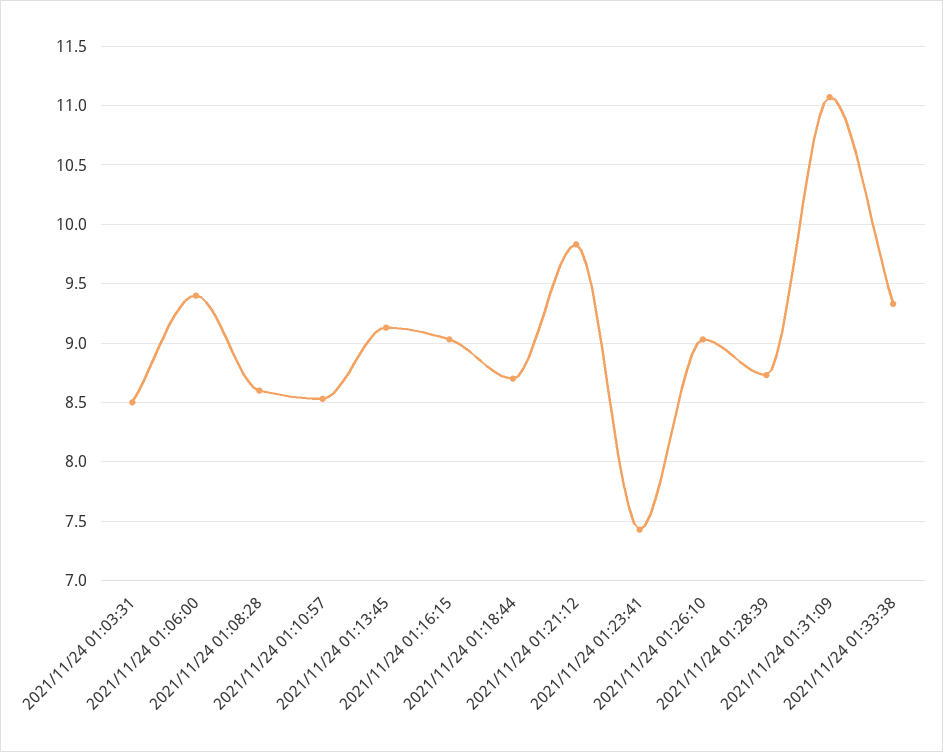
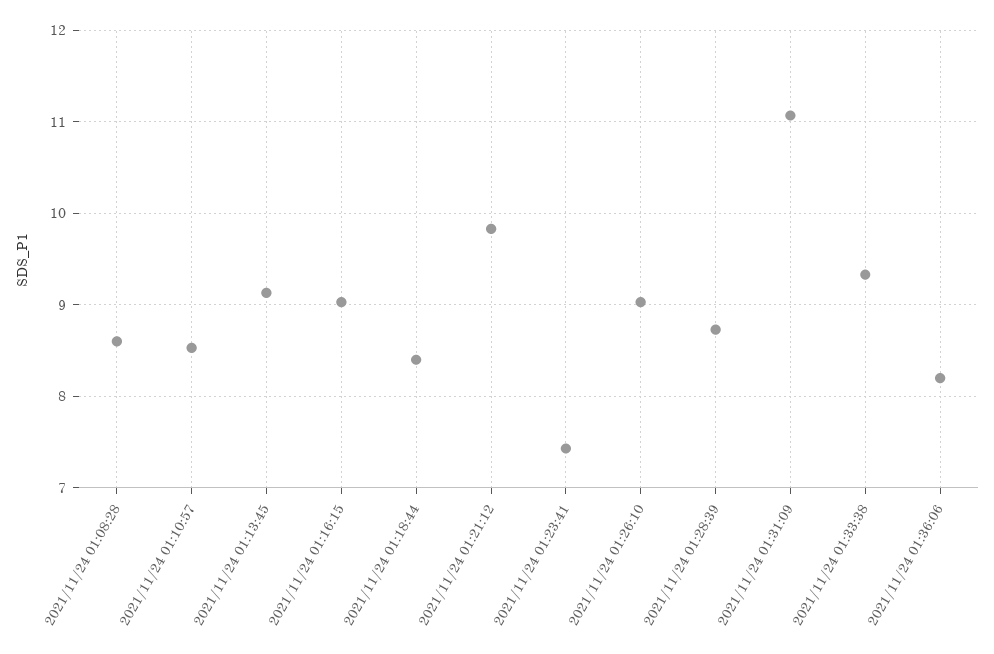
2021/11/24 01:03:31: 8.5 -> none
2021/11/24 01:06:00: 9.4 -> none
2021/11/24 01:18:44: 8.7 -> 8.4
2021/11/24 01:36:06: none -> 8.2

